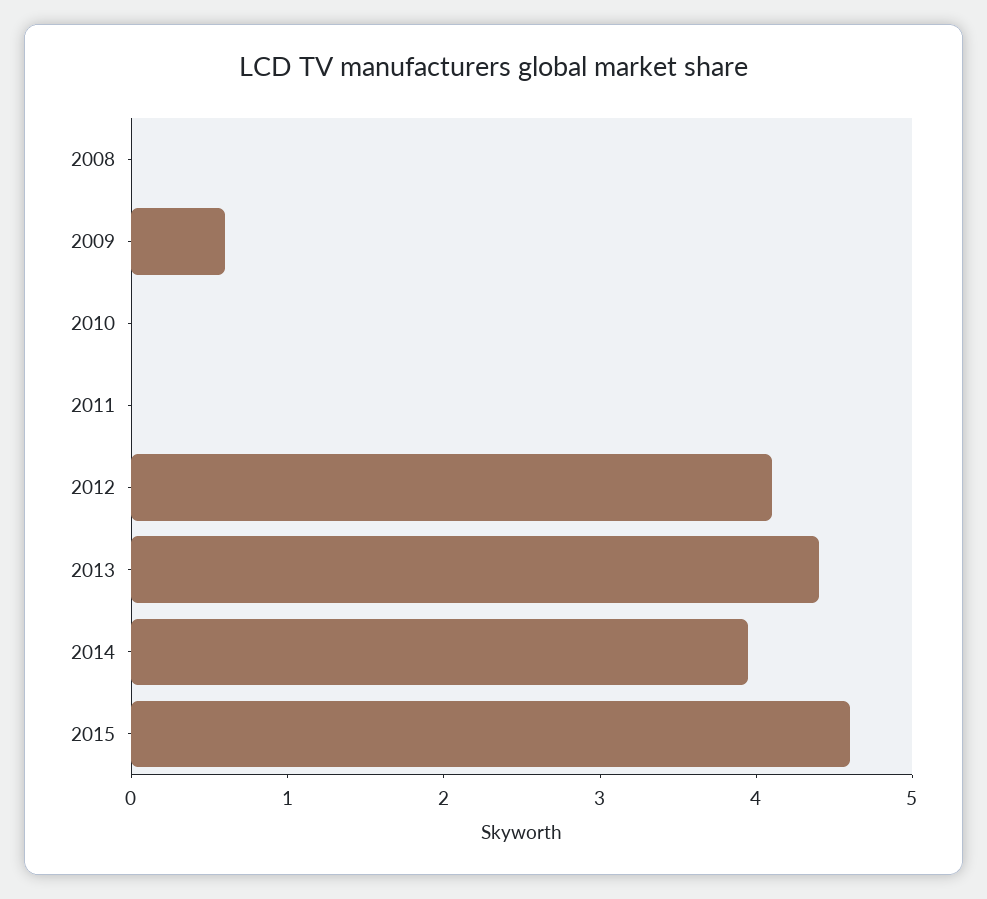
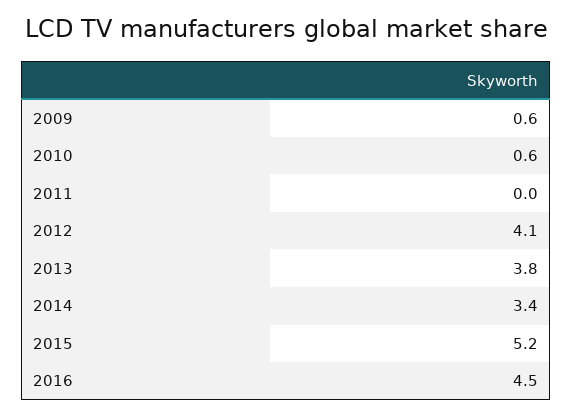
2008: 0 -> none
2010: 0 -> 0.6
2013: 4.4 -> 3.8
2014: 4 -> 3.4
2015: 4.6 -> 5.2
2016: none -> 4.5

